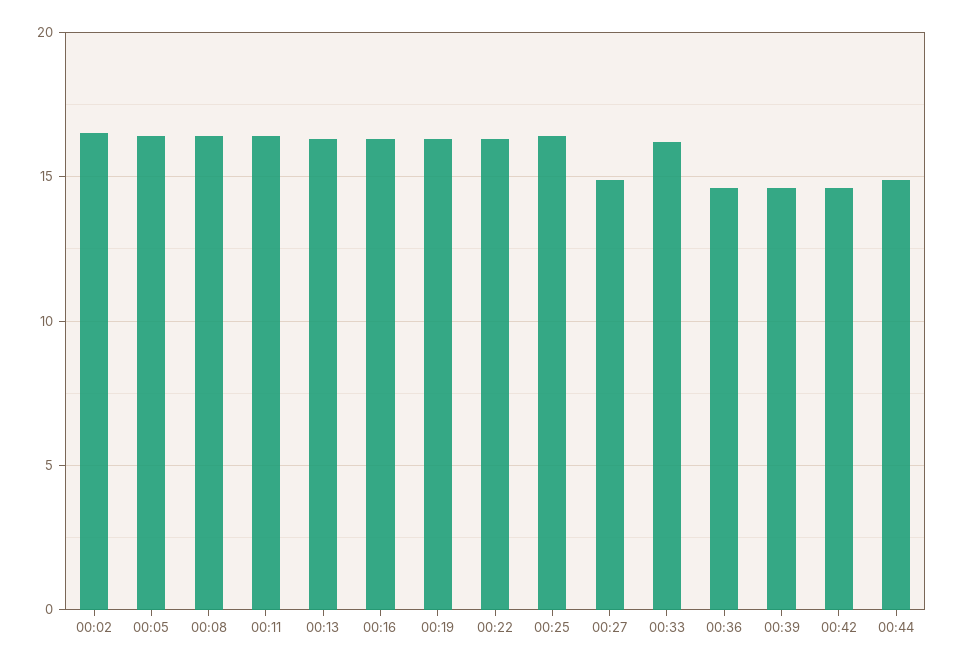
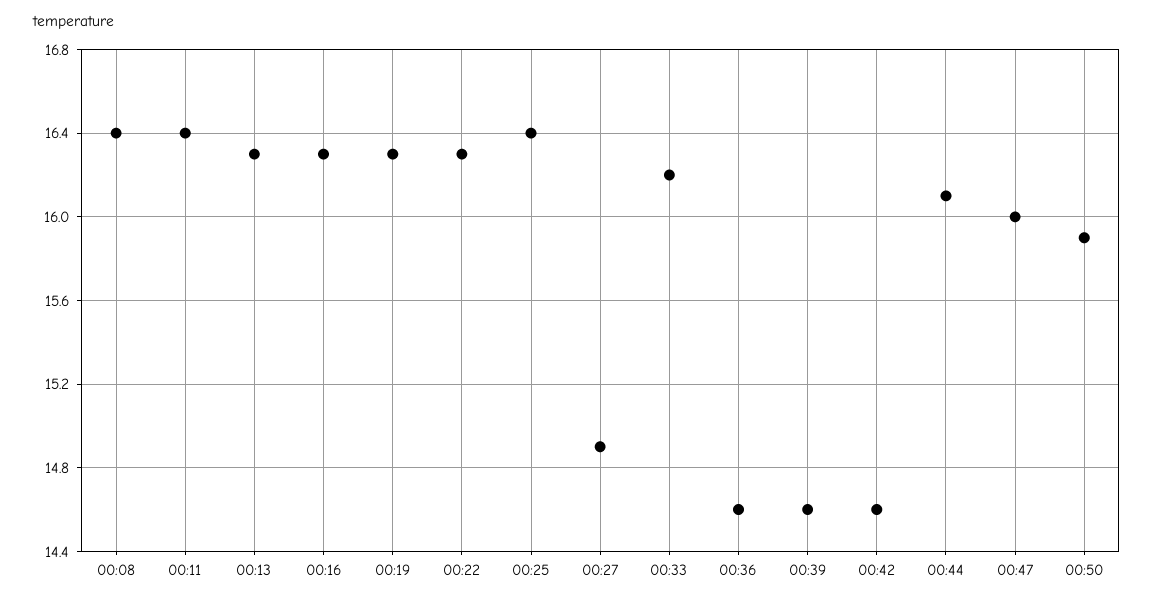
00:02: 16.5 -> none
00:05: 16.5 -> none
00:44: 15 -> 16.1
00:47: none -> 16
00:50: none -> 15.9

